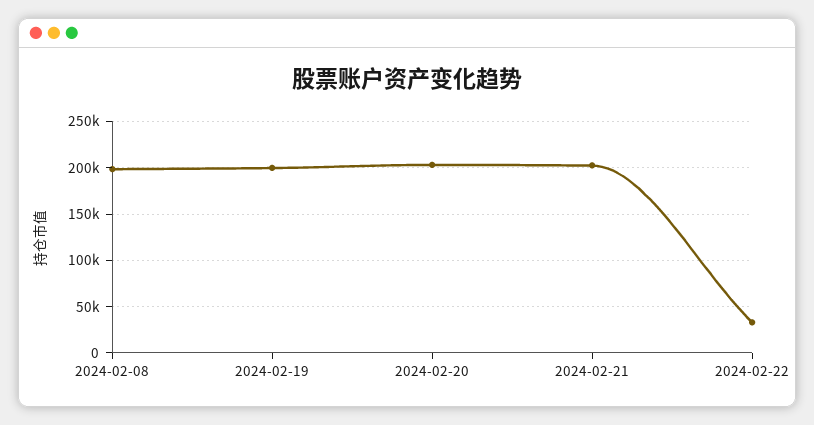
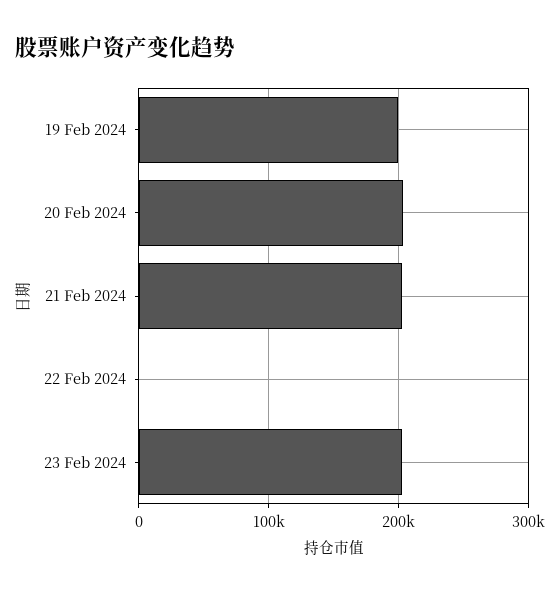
2024-02-08: 200000 -> none
2024-02-22: 30000 -> 0
23 Feb 2024: none -> 200000

